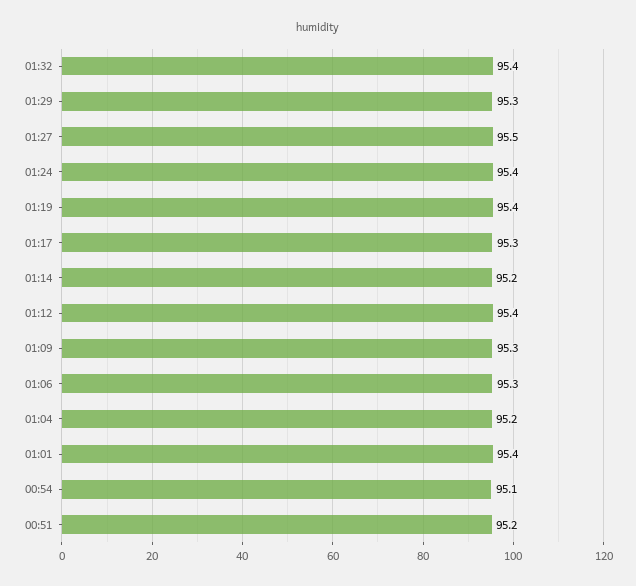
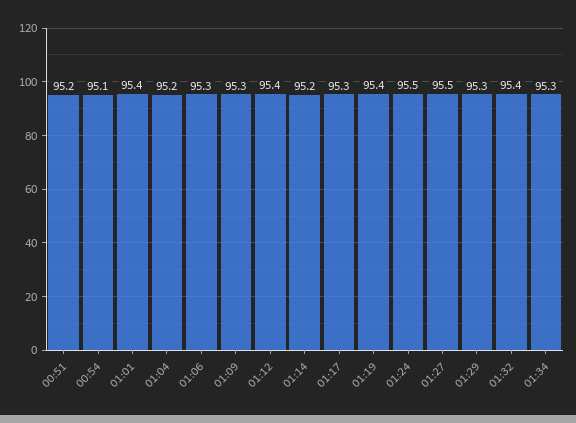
01:24: 95.4 -> 95.5
01:34: none -> 95.3

